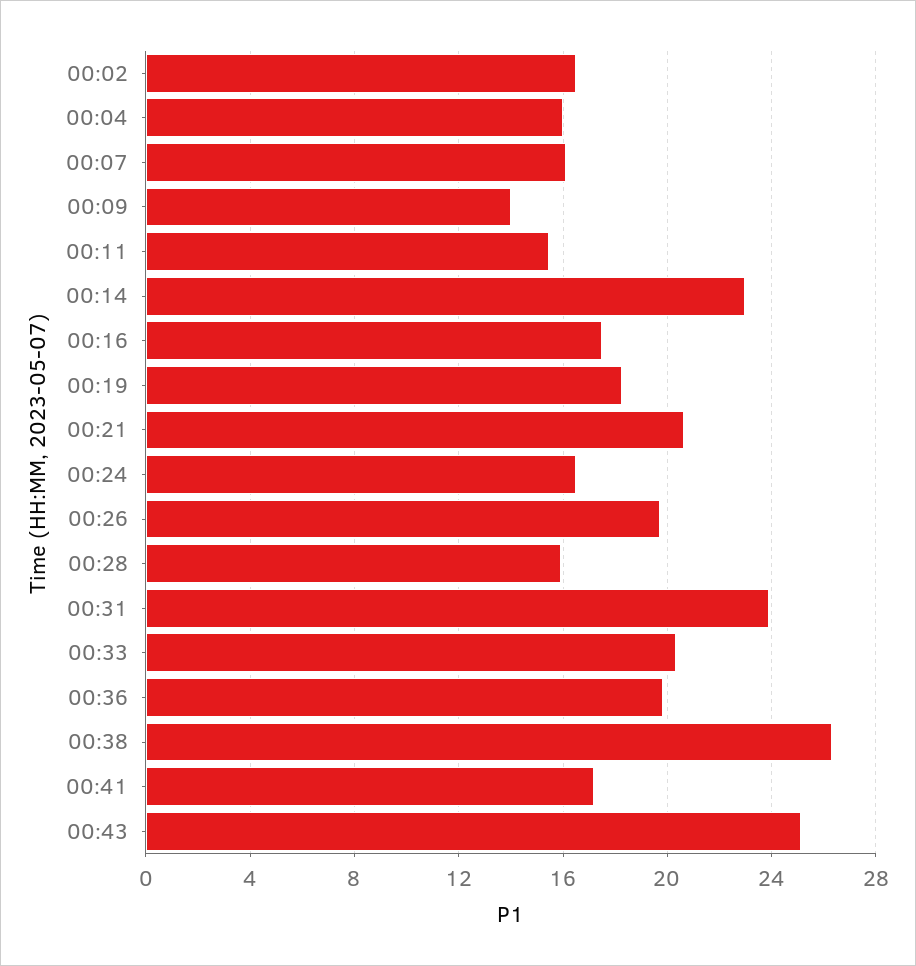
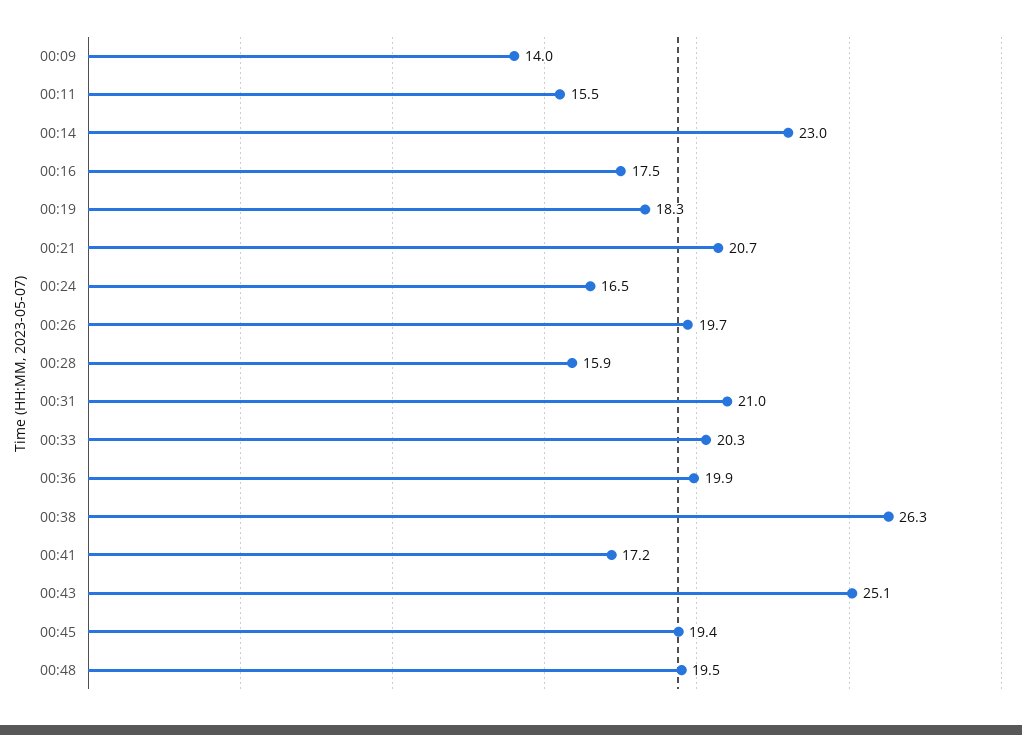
00:02: 16.5 -> none
00:04: 16 -> none
00:07: 16 -> none
00:31: 24 -> 21
00:45: none -> 19.4
00:48: none -> 19.5

